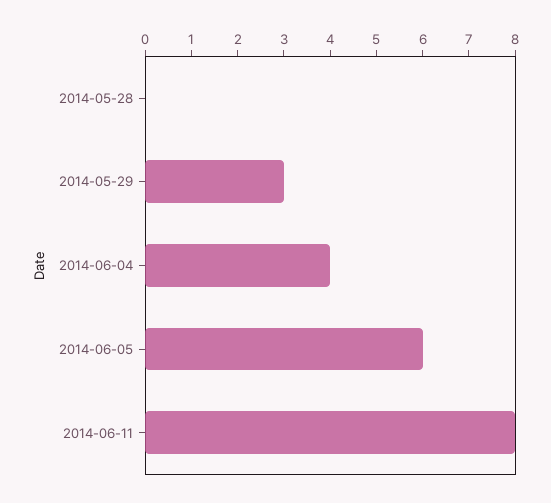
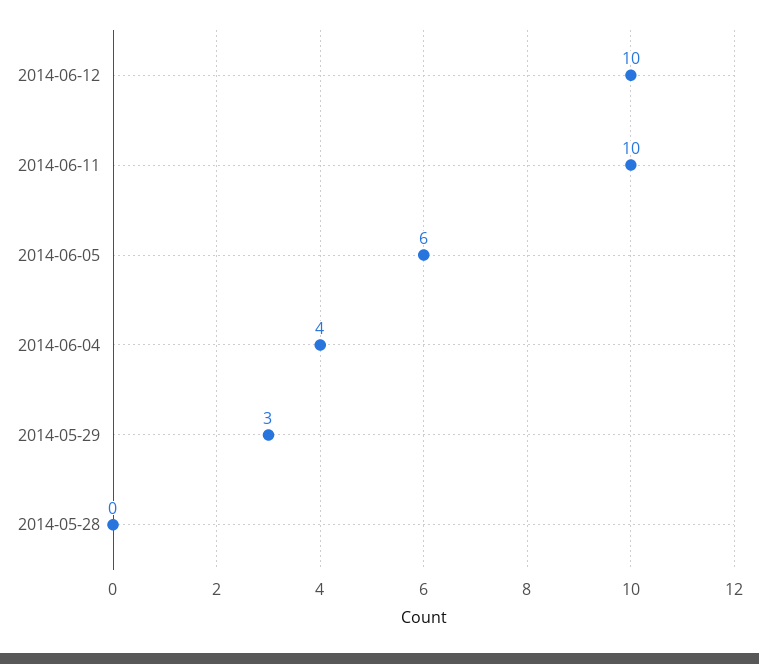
2014-06-11: 8 -> 10
2014-06-12: none -> 10

